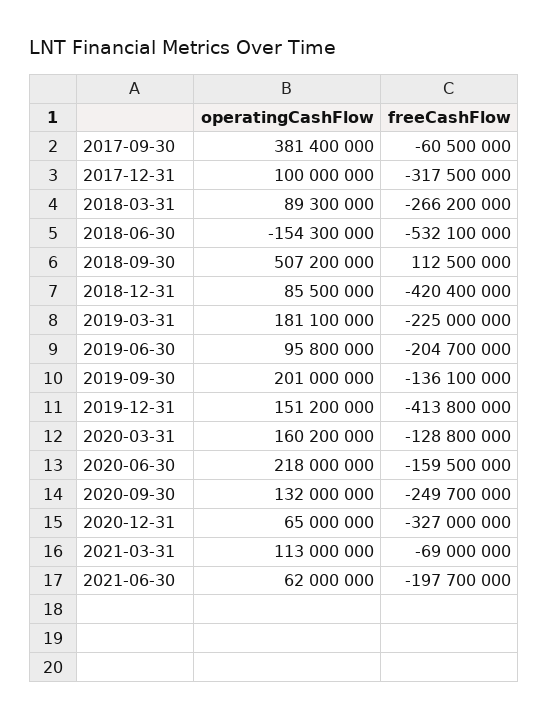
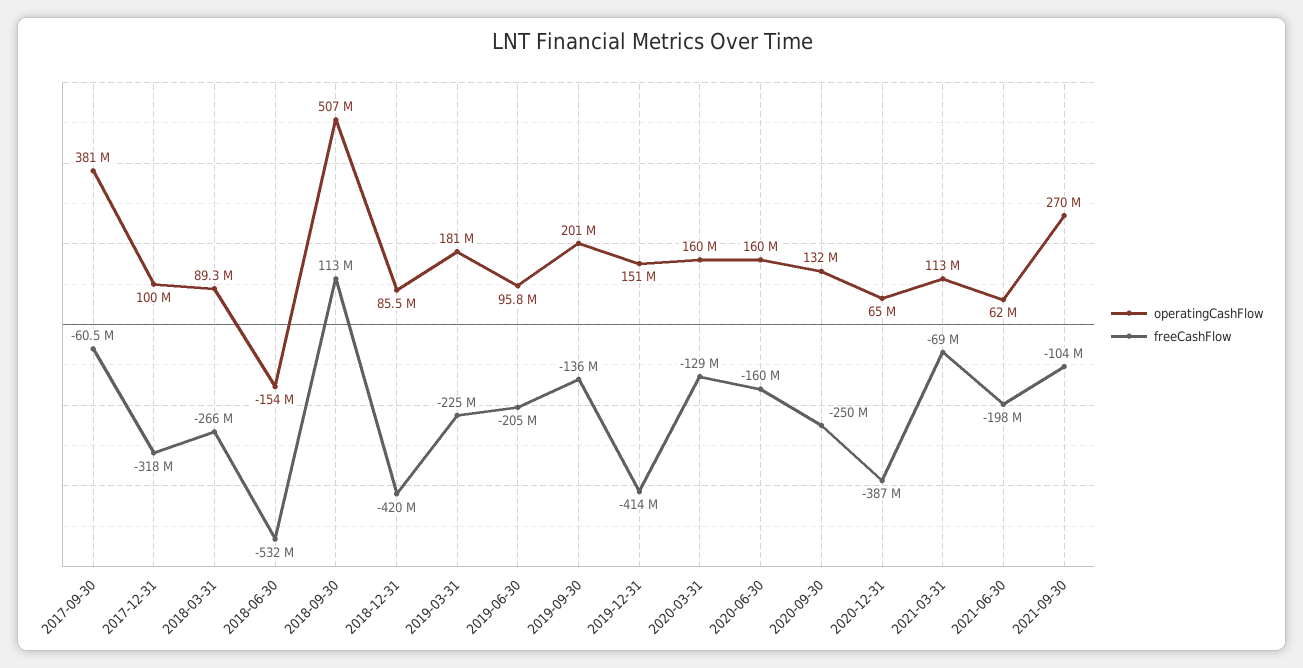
operatingCashFlow, 2020-06-30: 218000000 -> 160000000
freeCashFlow, 2020-12-31: -327000000 -> -387000000
operatingCashFlow, 2021-09-30: none -> 270000000
freeCashFlow, 2021-09-30: none -> -104000000

